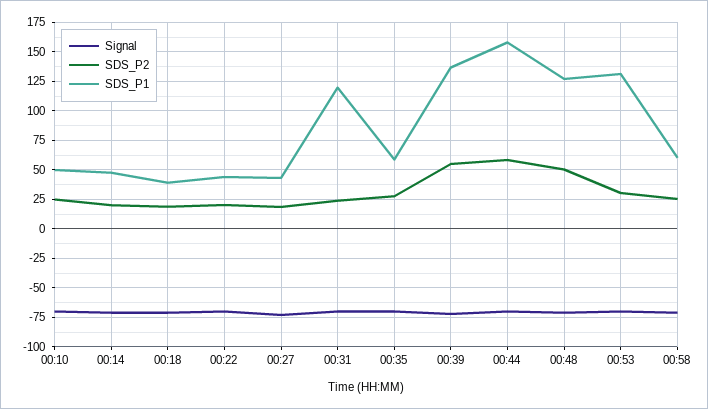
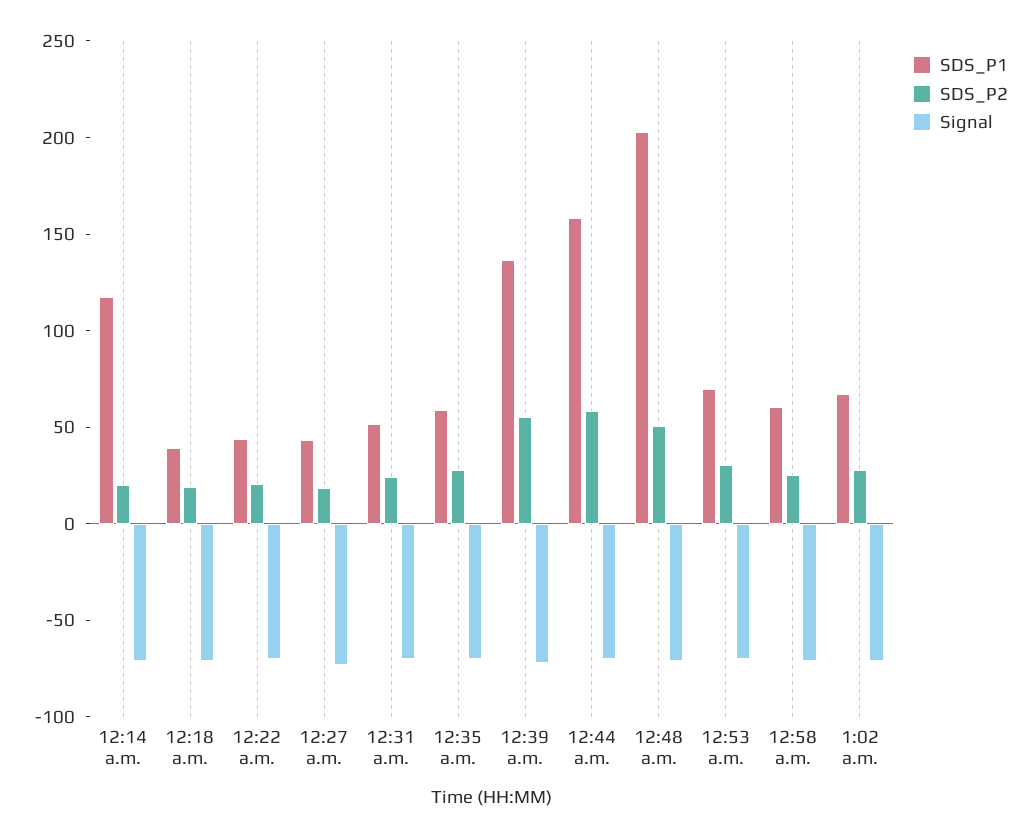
Signal, 00:10: -75 -> none
SDS_P2, 00:10: 25 -> none
SDS_P1, 00:10: 50 -> none
SDS_P1, 00:14: 50 -> 120
SDS_P1, 00:31: 125 -> 50
SDS_P1, 00:48: 125 -> 200
SDS_P1, 00:53: 125 -> 70
SDS_P1, 1:02 a.m.: none -> 70
SDS_P2, 1:02 a.m.: none -> 30
Signal, 1:02 a.m.: none -> -70

